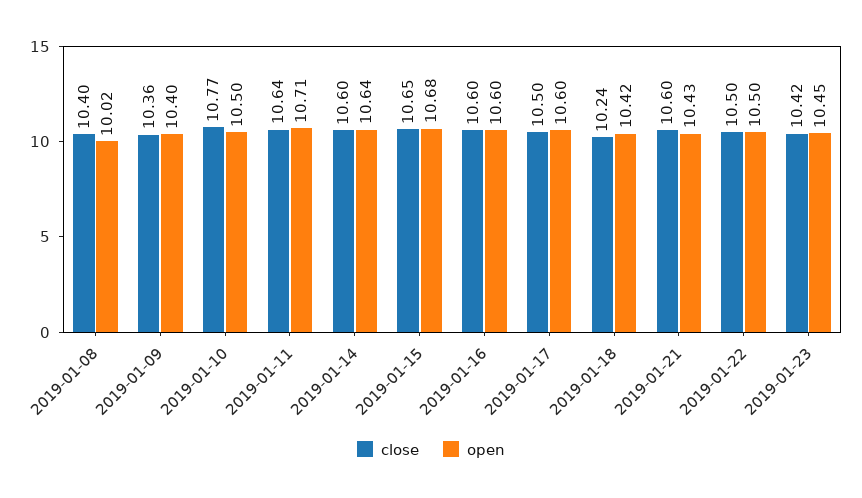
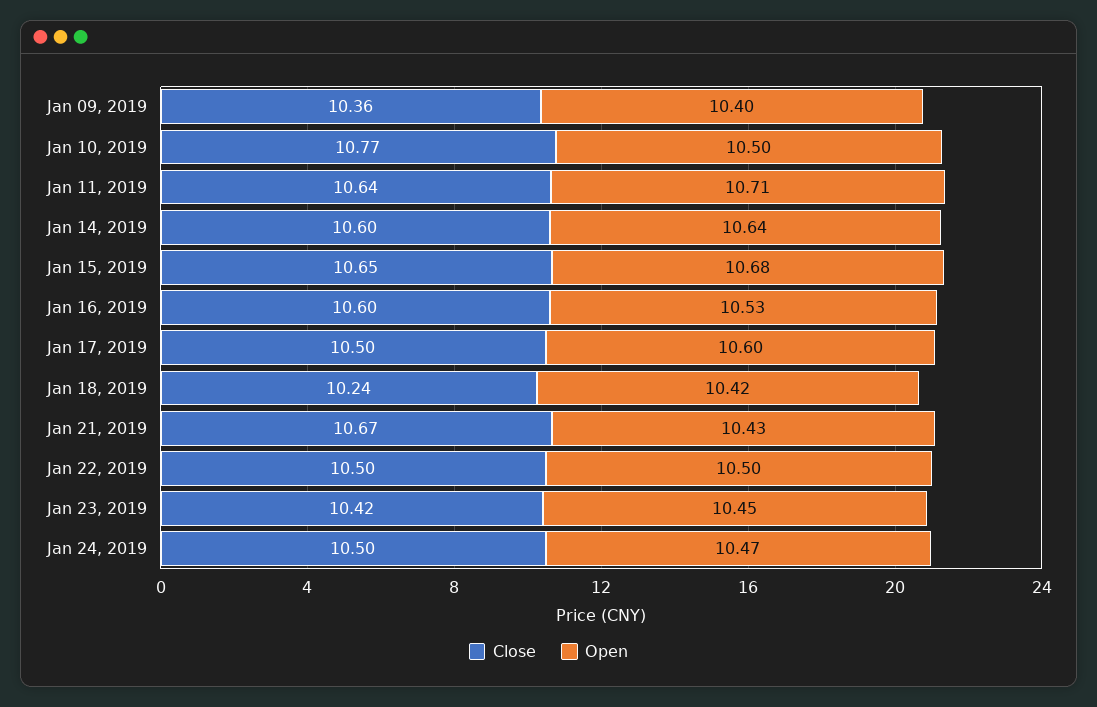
close, 2019-01-08: 10.4 -> none
open, 2019-01-08: 10.02 -> none
open, 2019-01-16: 10.6 -> 10.53
close, 2019-01-21: 10.6 -> 10.67
close, Jan 24, 2019: none -> 10.5
open, Jan 24, 2019: none -> 10.47

